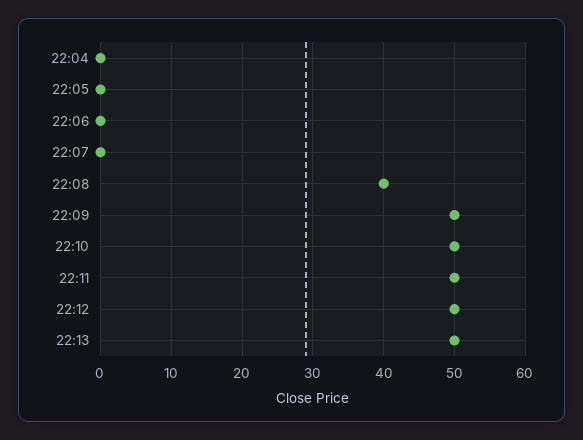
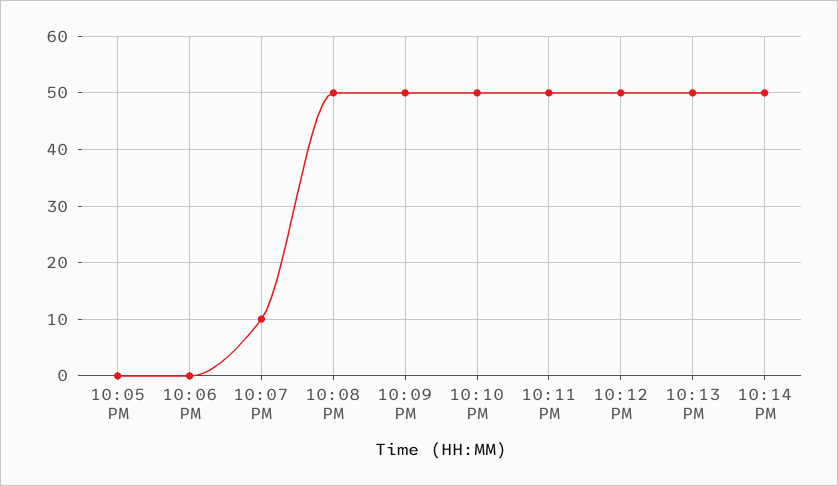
22:04: 0 -> none
22:07: 0 -> 10
22:08: 40 -> 50
10:14 PM: none -> 50

